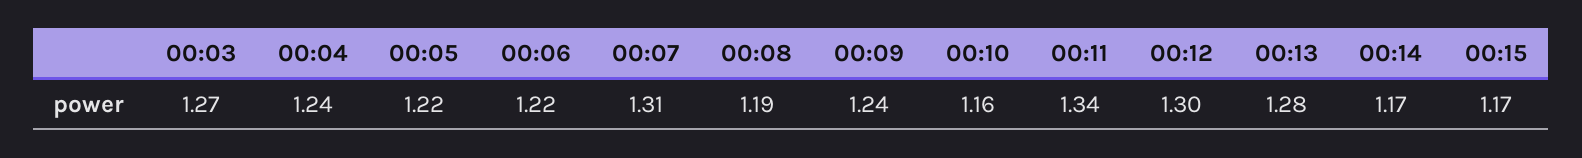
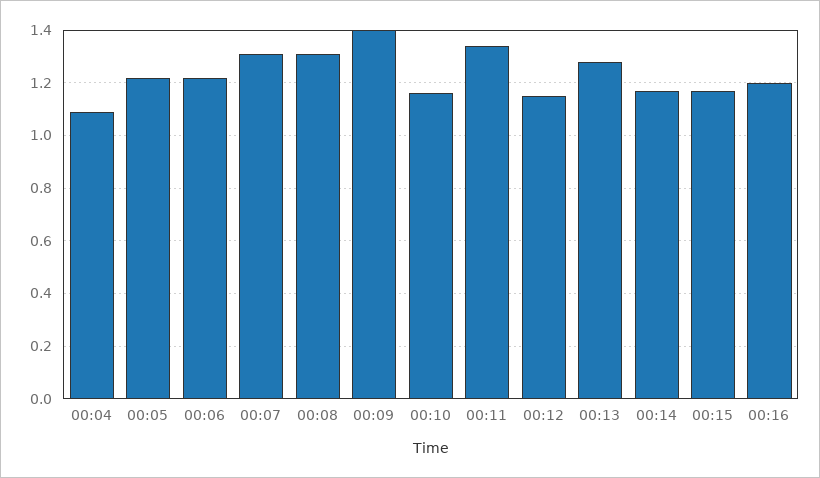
00:03: 1.27 -> none
00:04: 1.24 -> 1.1
00:08: 1.19 -> 1.3
00:09: 1.24 -> 1.4
00:12: 1.3 -> 1.15
00:16: none -> 1.2

